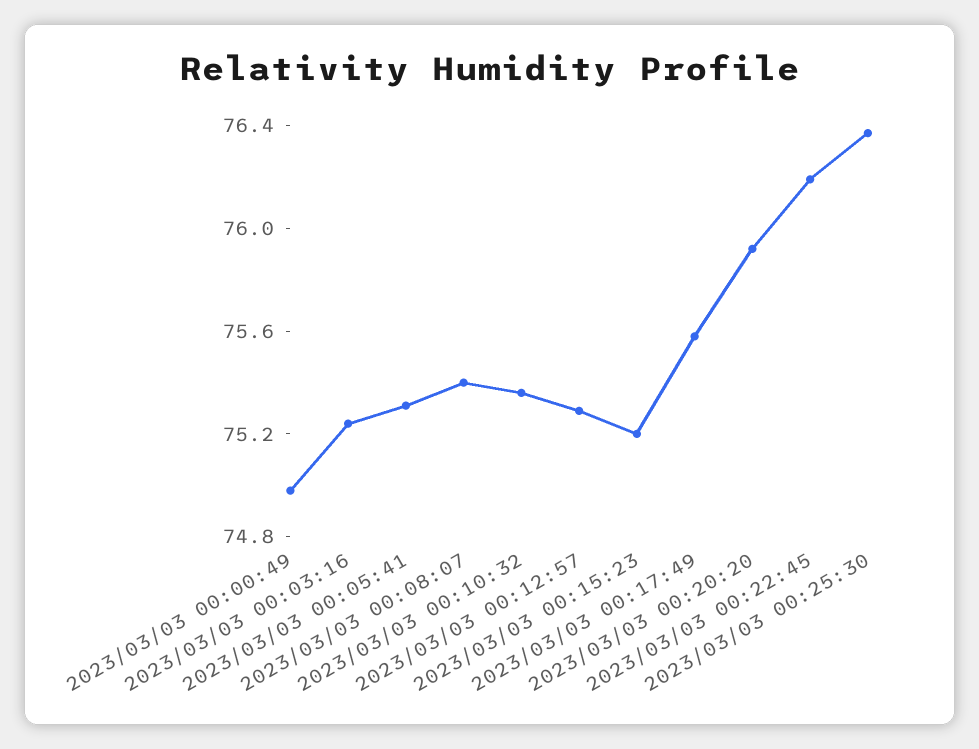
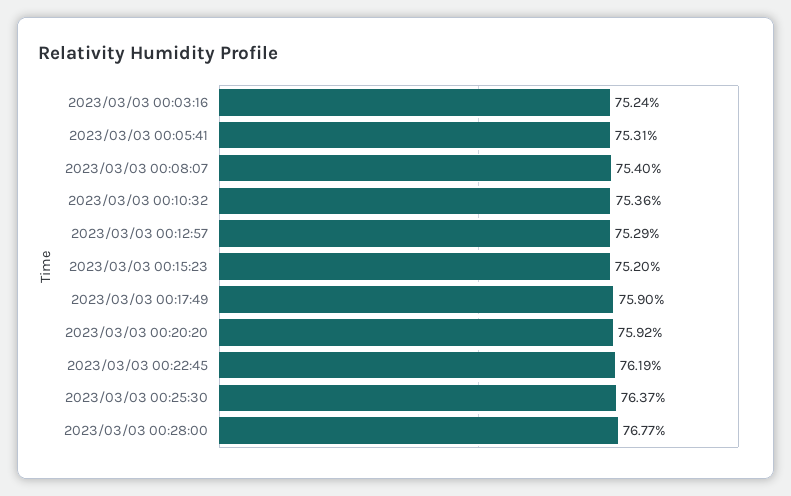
2023/03/03 00:00:49: 75 -> none
2023/03/03 00:17:49: 75.6 -> 75.9
2023/03/03 00:28:00: none -> 76.77

